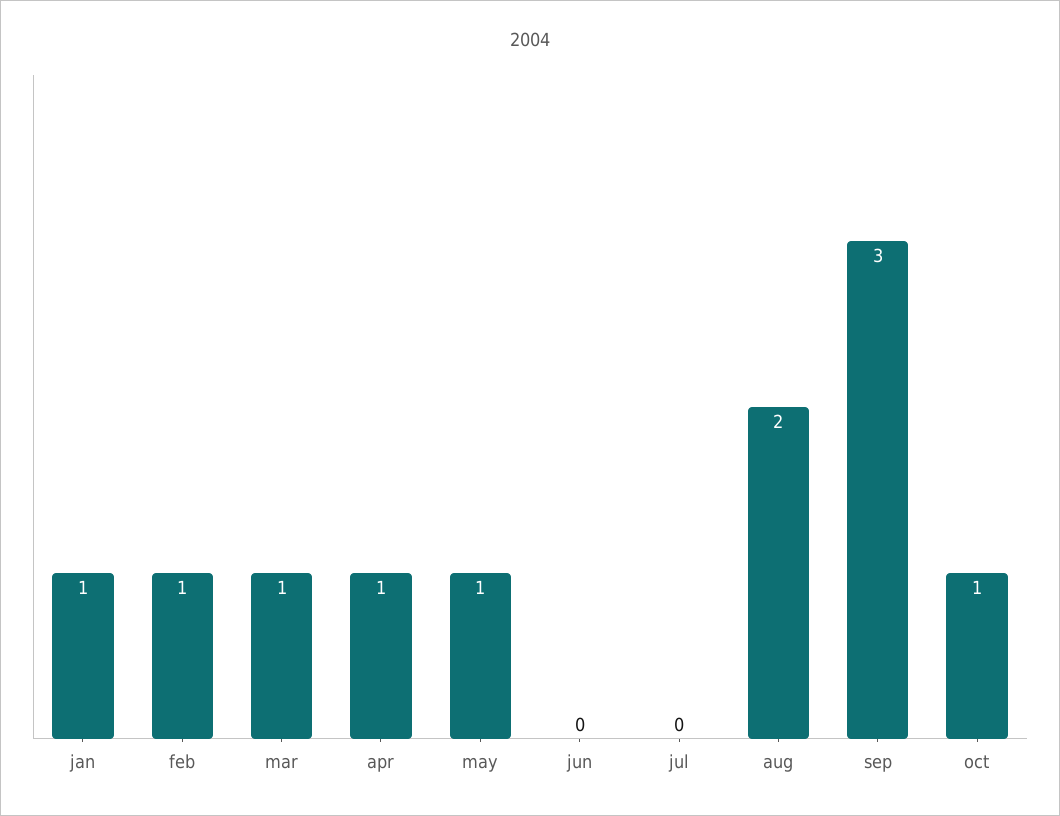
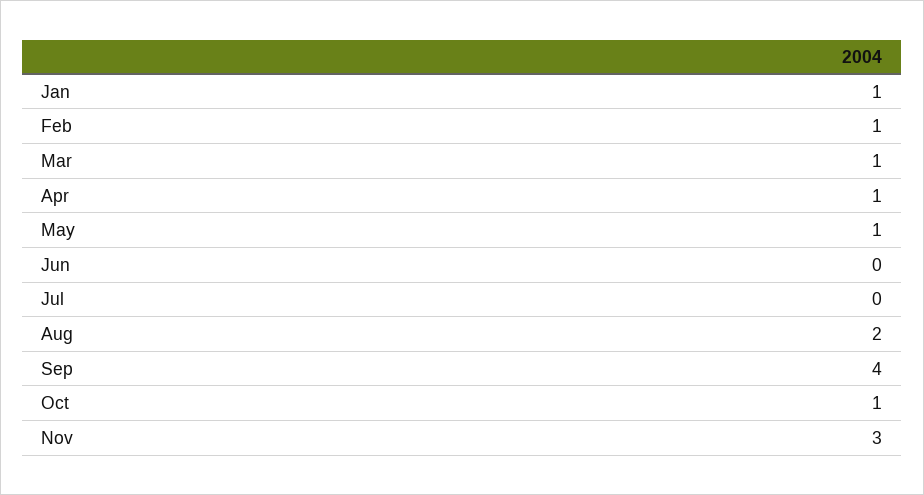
sep: 3 -> 4
Nov: none -> 3

